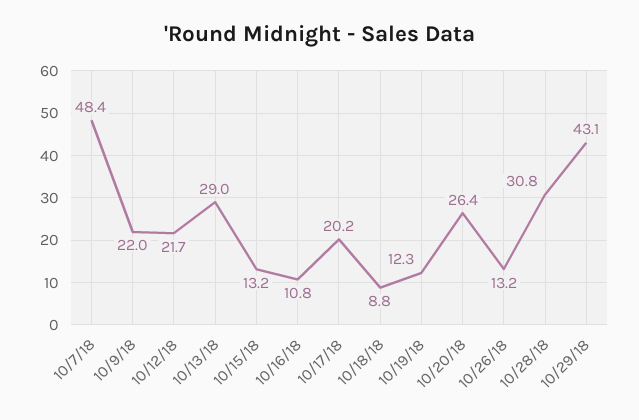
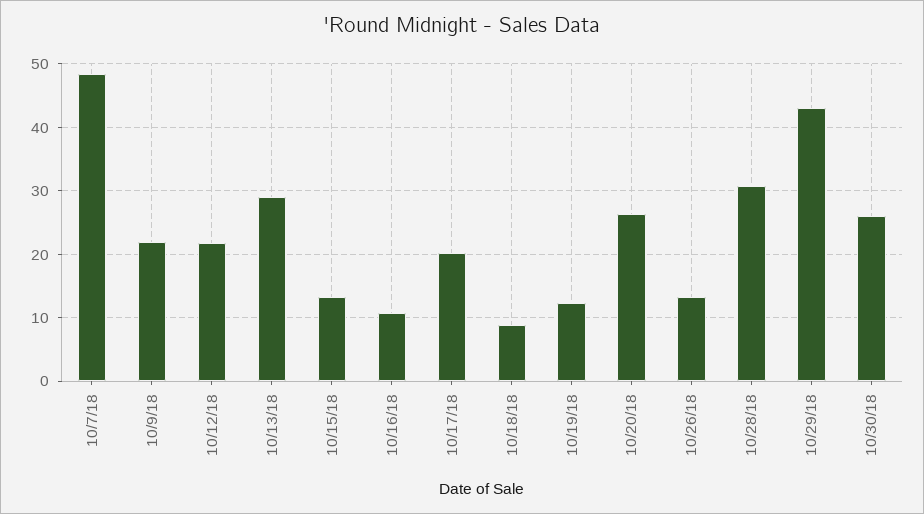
10/30/18: none -> 26

